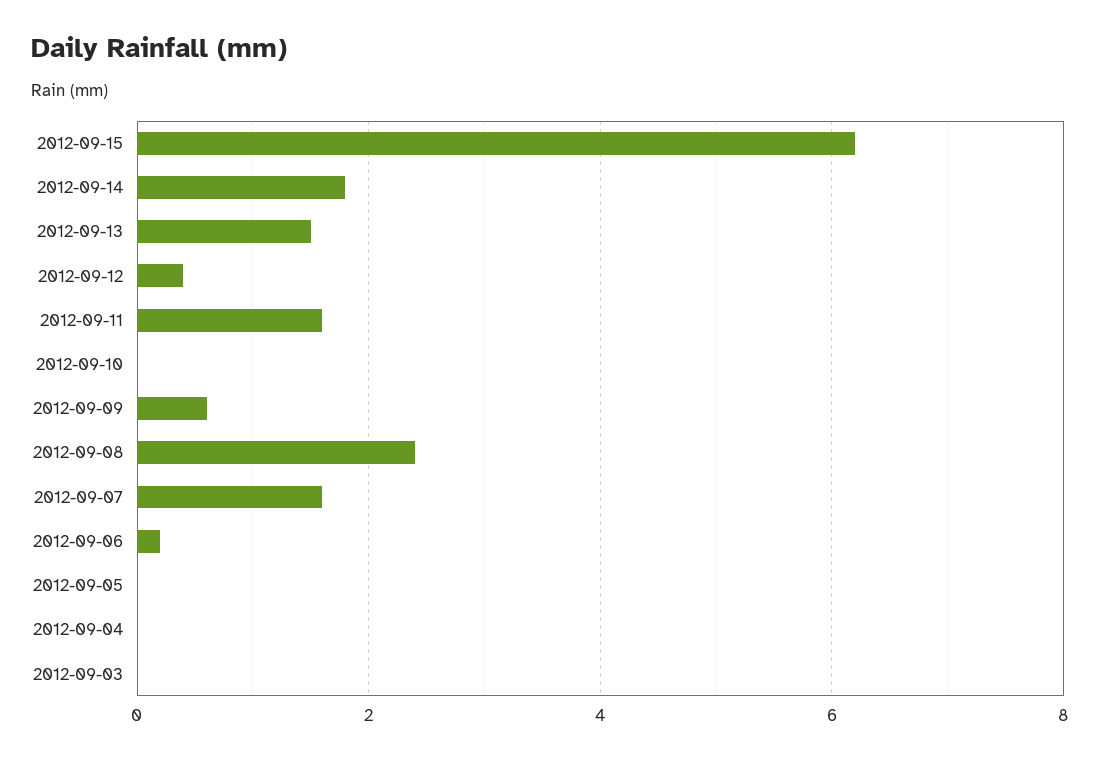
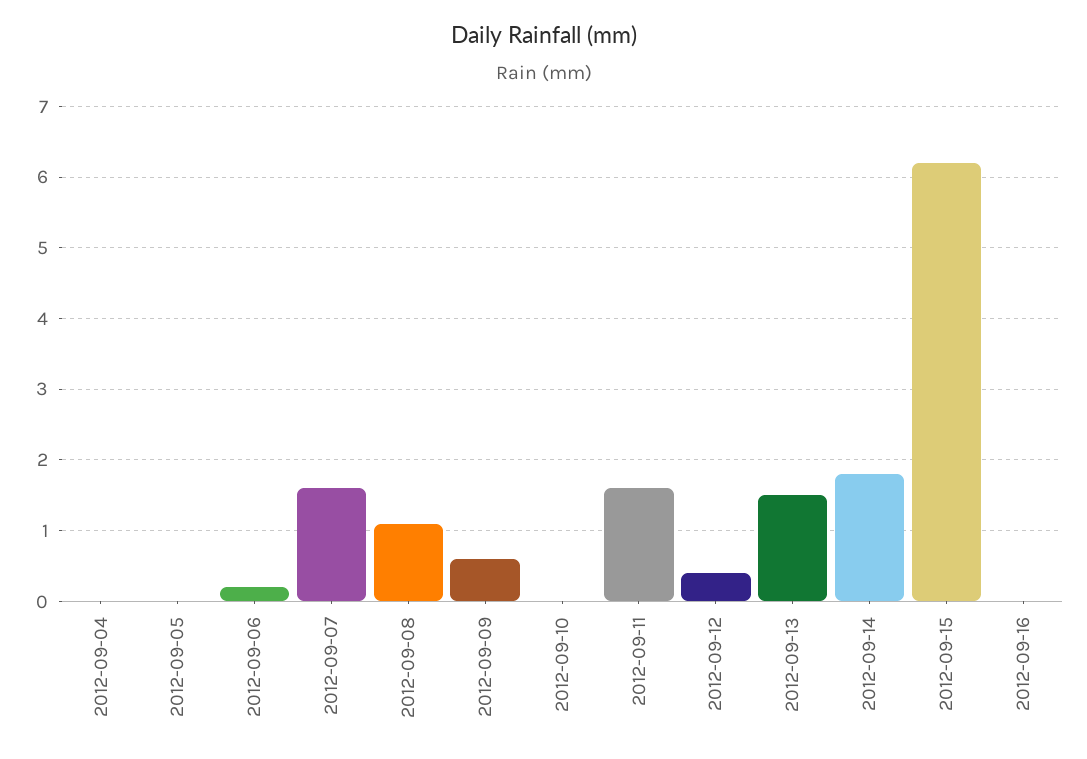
2012-09-08: 2.5 -> 1.1
2012-09-03: 0 -> none
2012-09-16: none -> 0

